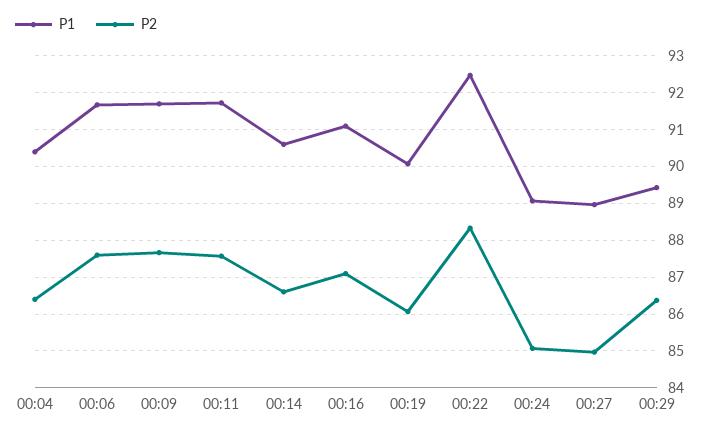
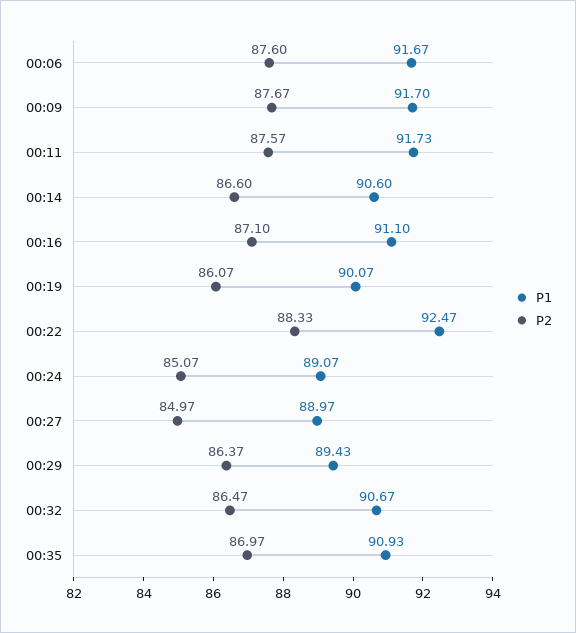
P1, 00:04: 90.4 -> none
P2, 00:04: 86.4 -> none
P1, 00:32: none -> 90.67
P2, 00:32: none -> 86.47
P1, 00:35: none -> 90.93
P2, 00:35: none -> 86.97

